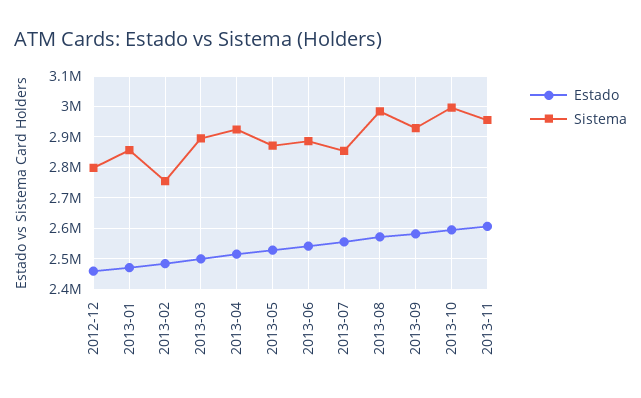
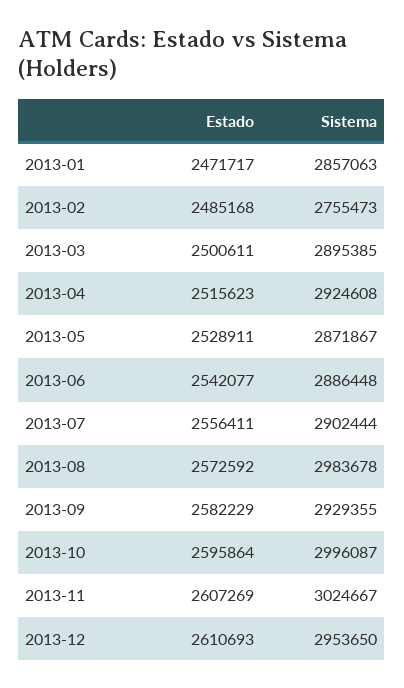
Estado, 2012-12: 2460000 -> none
Sistema, 2012-12: 2800000 -> none
Sistema, 2013-07: 2860000 -> 2902444
Sistema, 2013-11: 2960000 -> 3024667
Estado, 2013-12: none -> 2610693
Sistema, 2013-12: none -> 2953650

